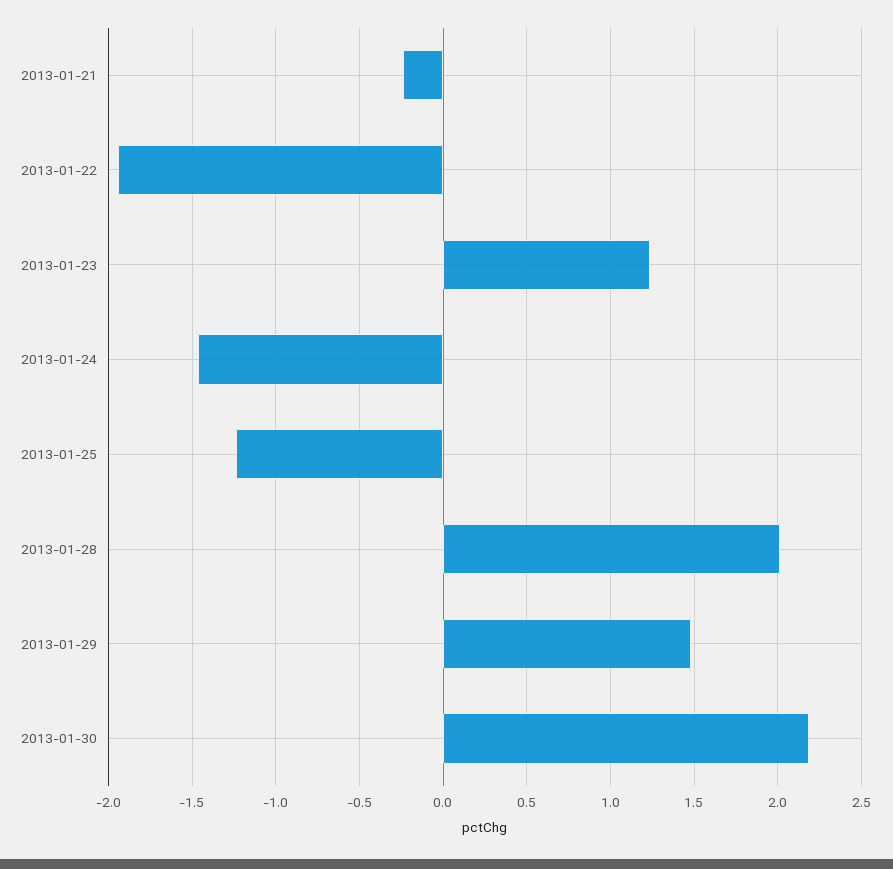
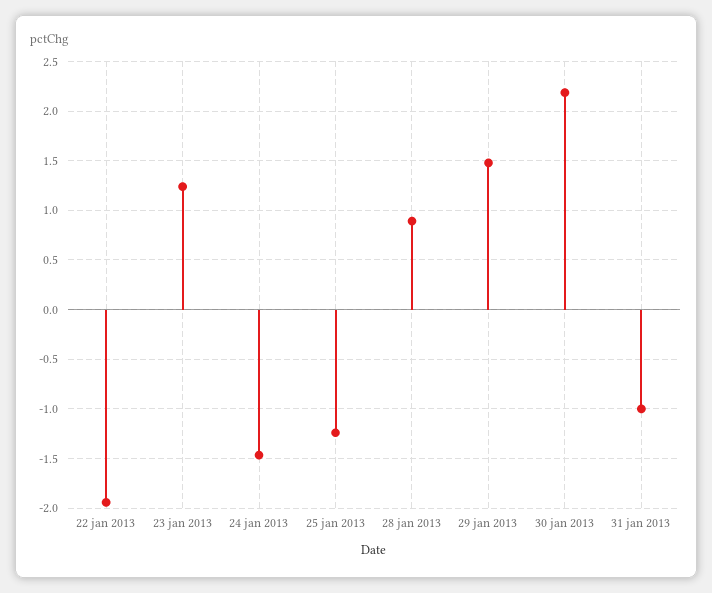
2013-01-21: -0.25 -> none
2013-01-28: 2 -> 0.9
31 jan 2013: none -> -1

